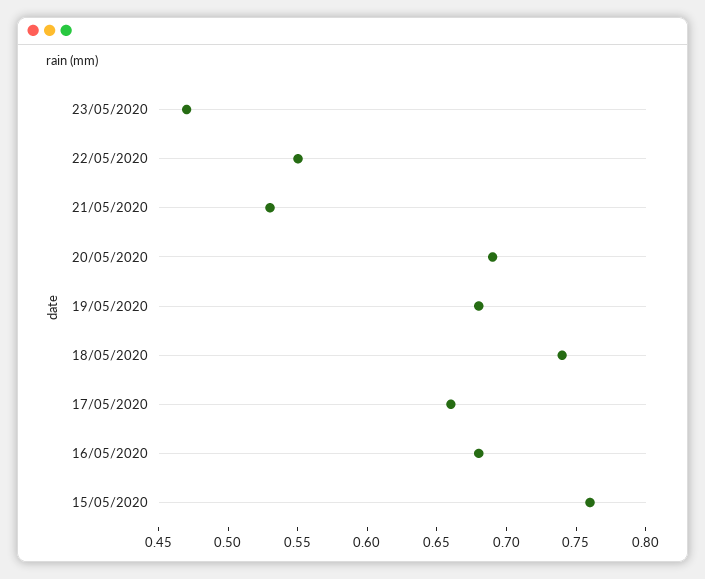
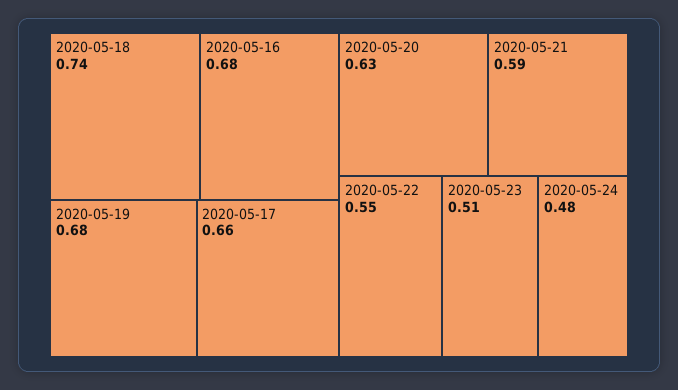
23/05/2020: 0.47 -> 0.51
21/05/2020: 0.53 -> 0.59
20/05/2020: 0.69 -> 0.63
15/05/2020: 0.76 -> none
2020-05-24: none -> 0.48

